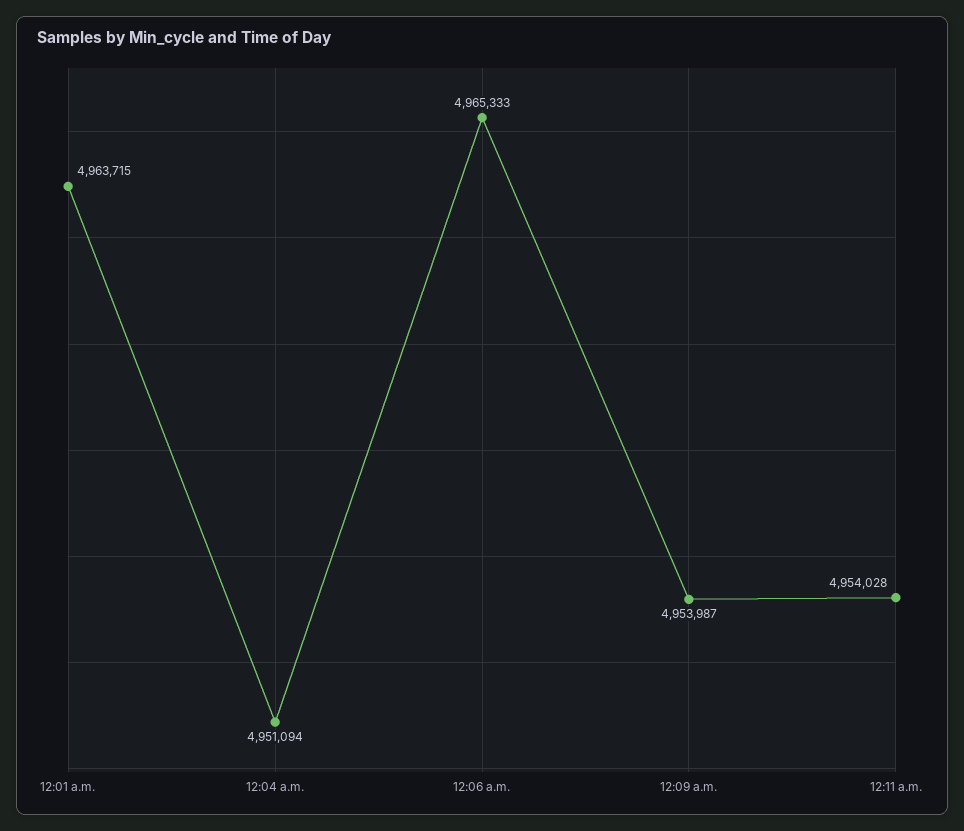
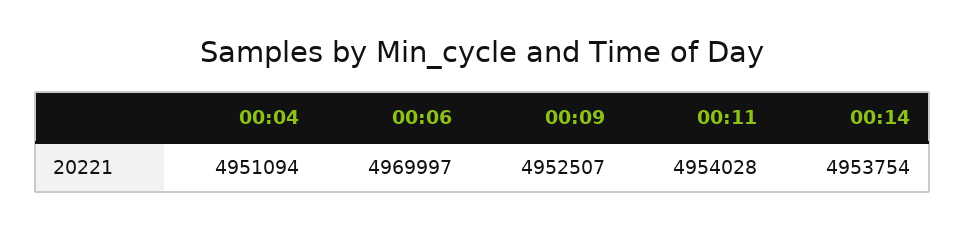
12:01 a.m.: 4963715 -> none
12:06 a.m.: 4965333 -> 4969997
12:09 a.m.: 4953987 -> 4952507
00:14: none -> 4953754

